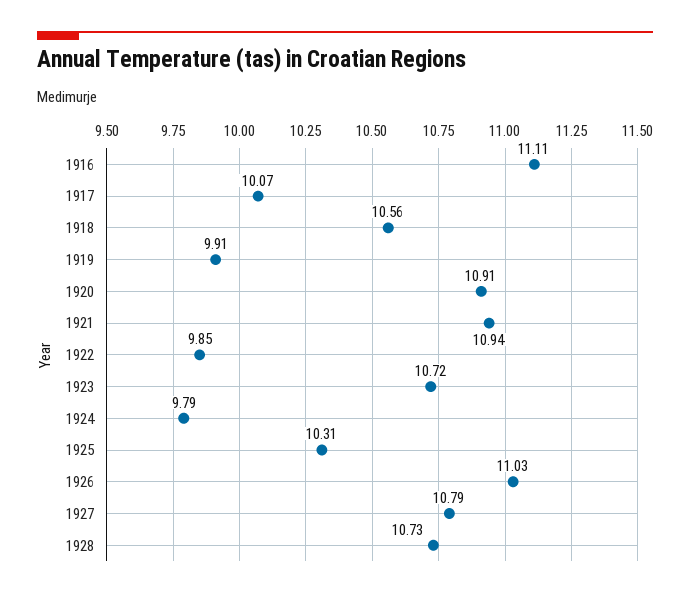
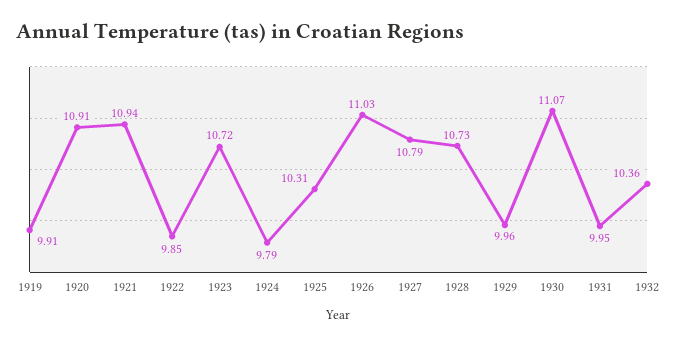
1916: 11.11 -> none
1917: 10.07 -> none
1918: 10.56 -> none
1929: none -> 9.96
1930: none -> 11.07
1931: none -> 9.95
1932: none -> 10.36

